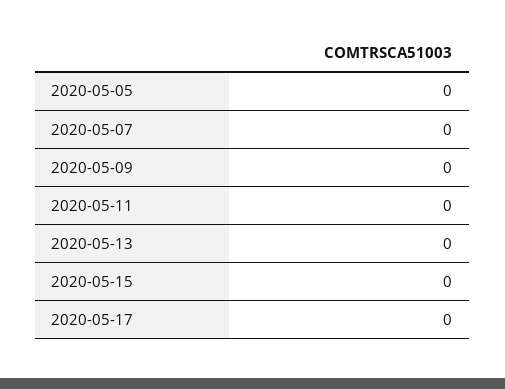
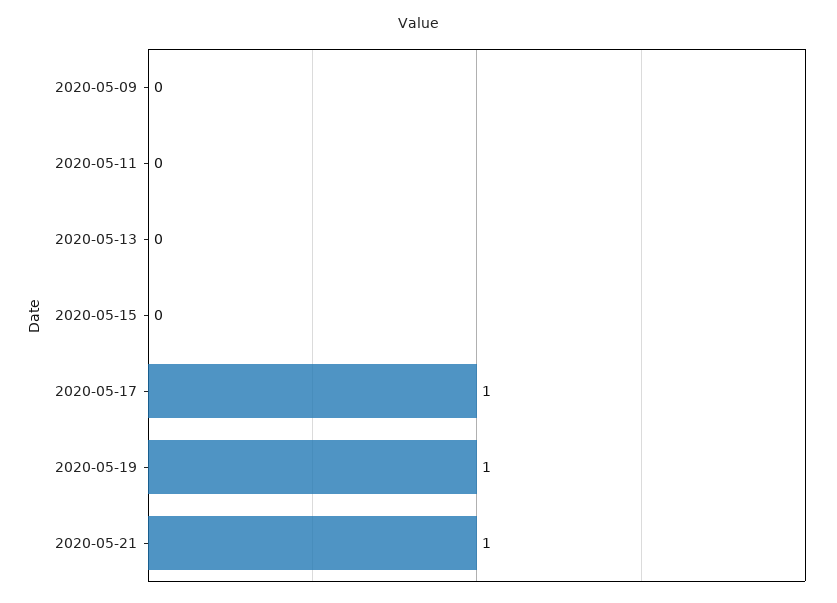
2020-05-05: 0 -> none
2020-05-07: 0 -> none
2020-05-17: 0 -> 1
2020-05-19: none -> 1
2020-05-21: none -> 1

